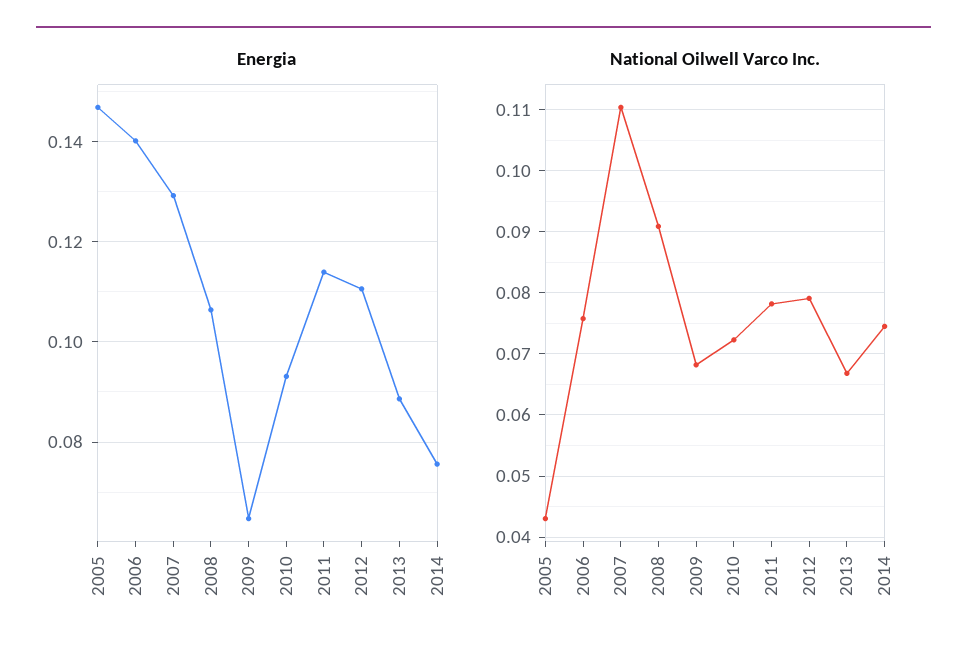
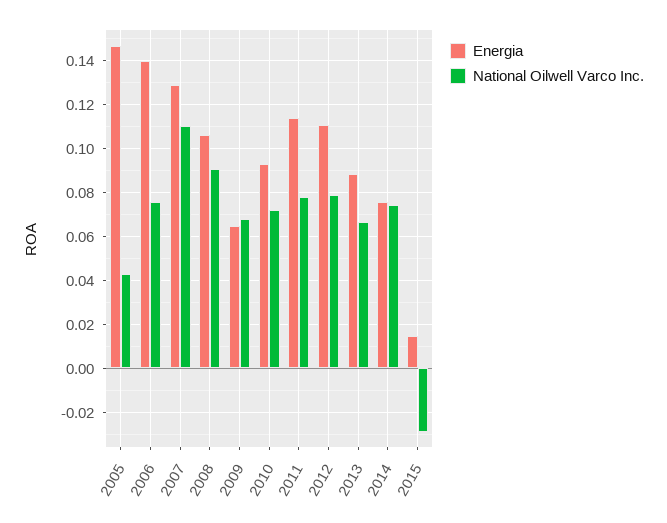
Energia, 2015: none -> 0.015
National Oilwell Varco Inc., 2015: none -> -0.03

